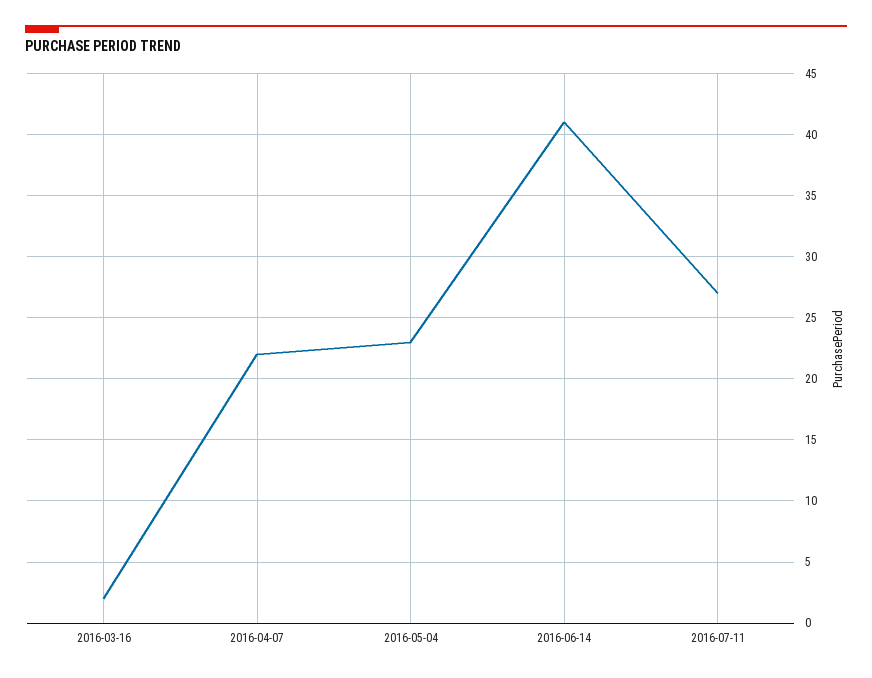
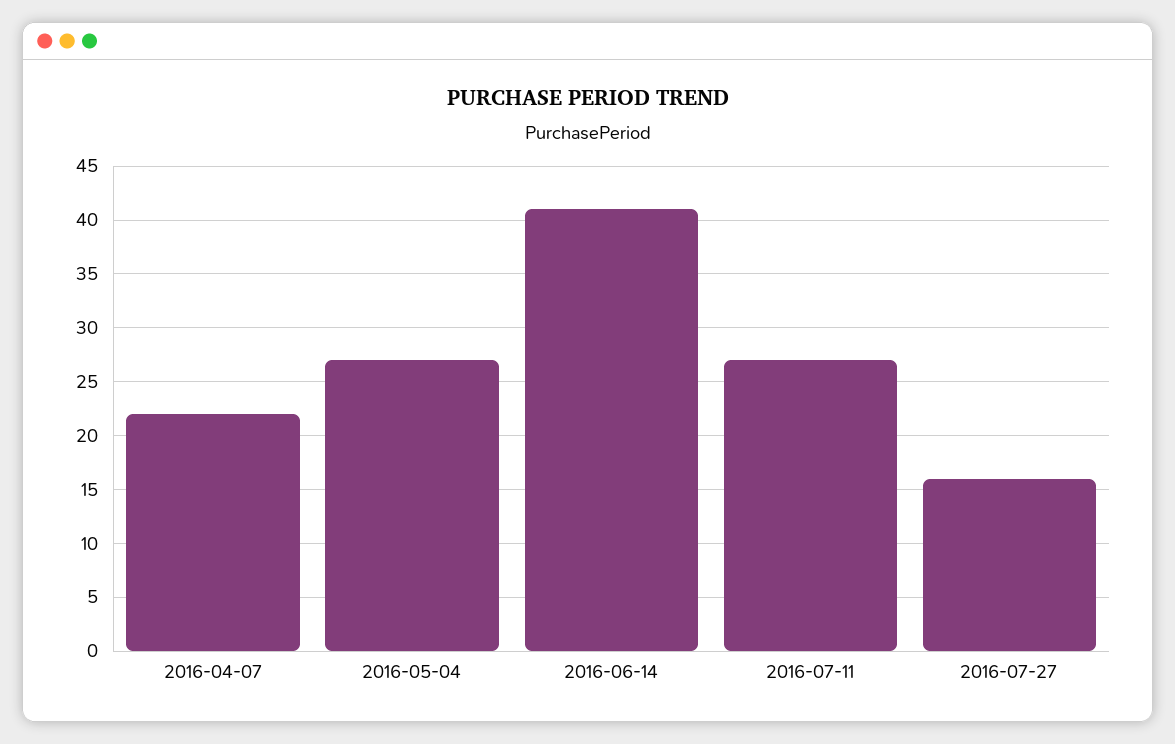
2016-03-16: 2 -> none
2016-05-04: 23 -> 27
2016-07-27: none -> 16

